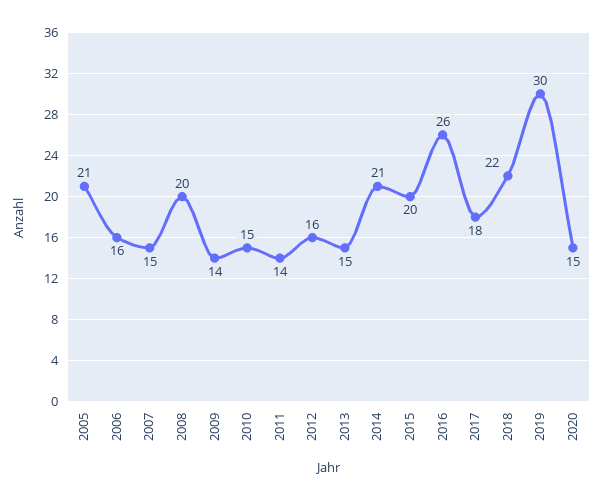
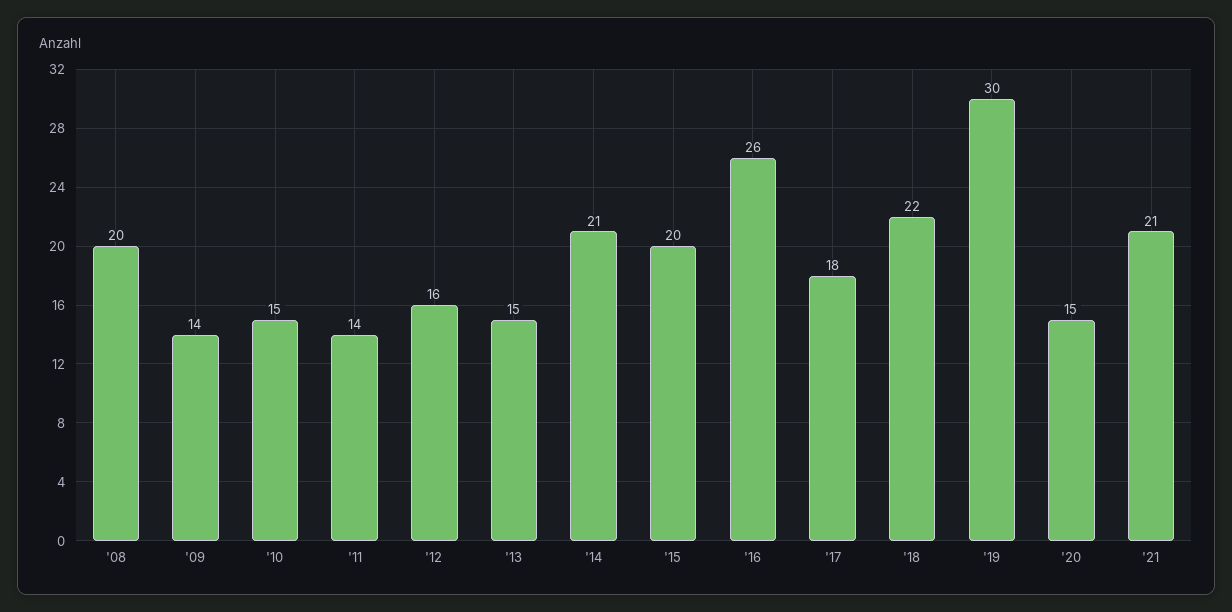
2005: 21 -> none
2006: 16 -> none
2007: 15 -> none
'21: none -> 21

